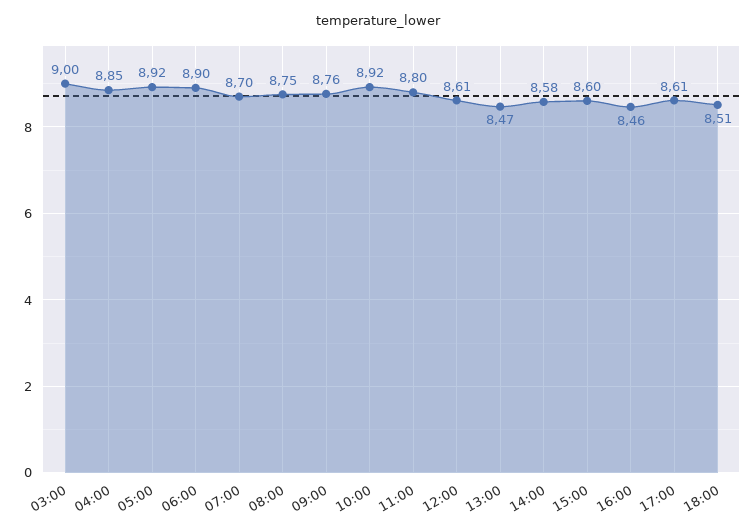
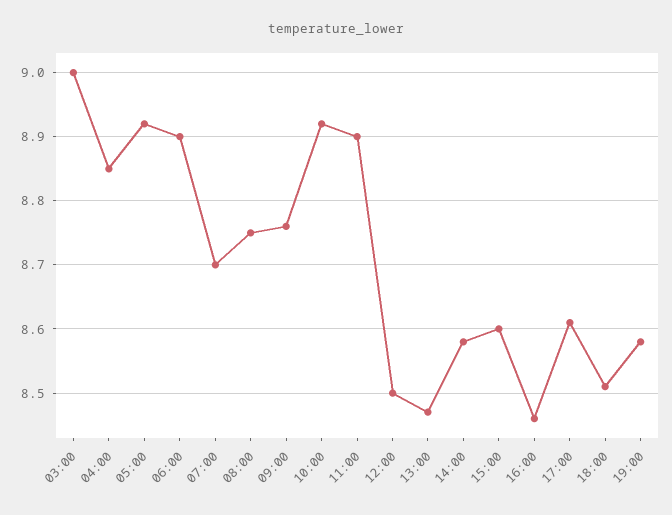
11:00: 8.8 -> 8.9
12:00: 8.61 -> 8.5
19:00: none -> 8.58

